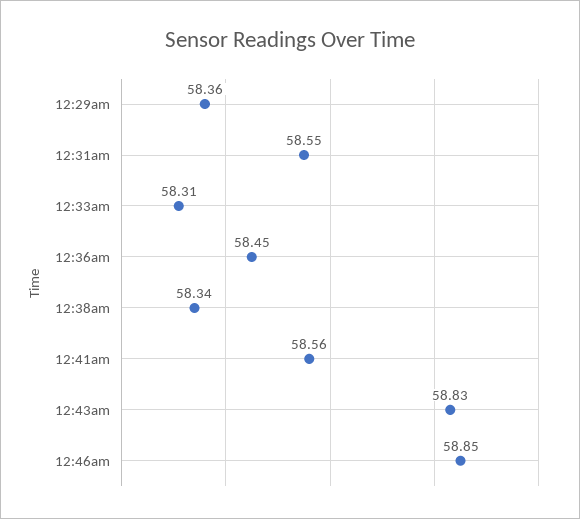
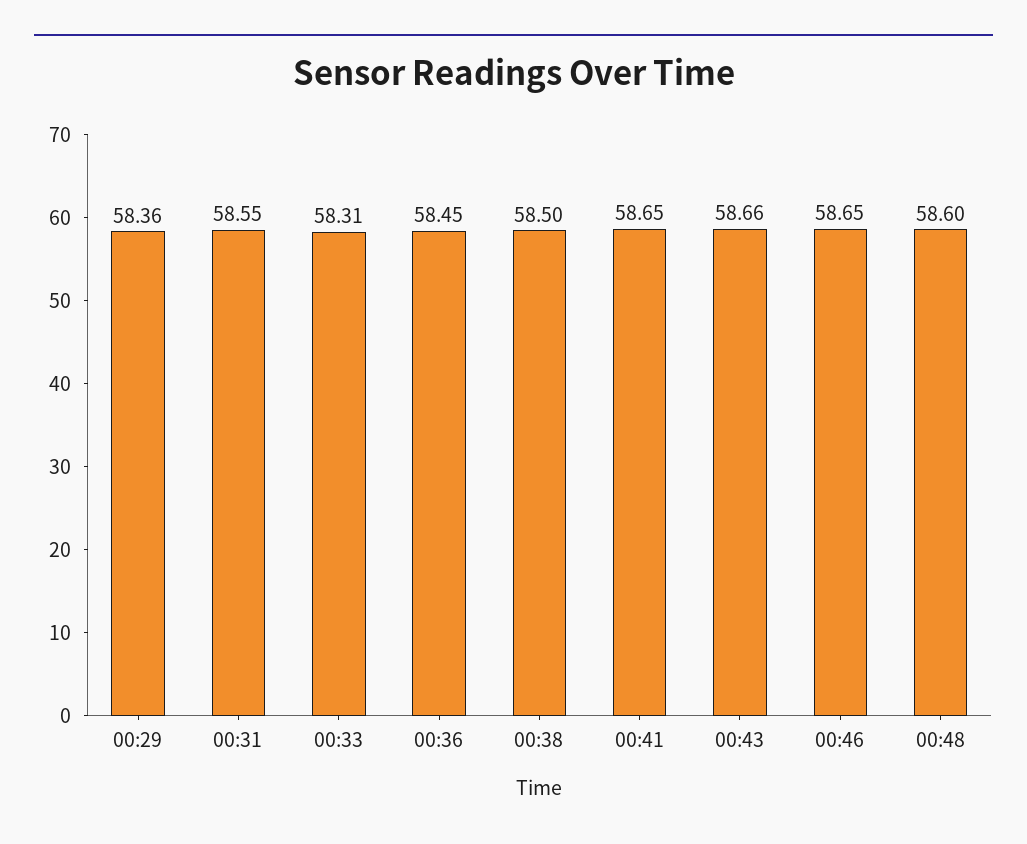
12:38am: 58.34 -> 58.5
12:41am: 58.56 -> 58.65
12:43am: 58.83 -> 58.66
12:46am: 58.85 -> 58.65
00:48: none -> 58.6

